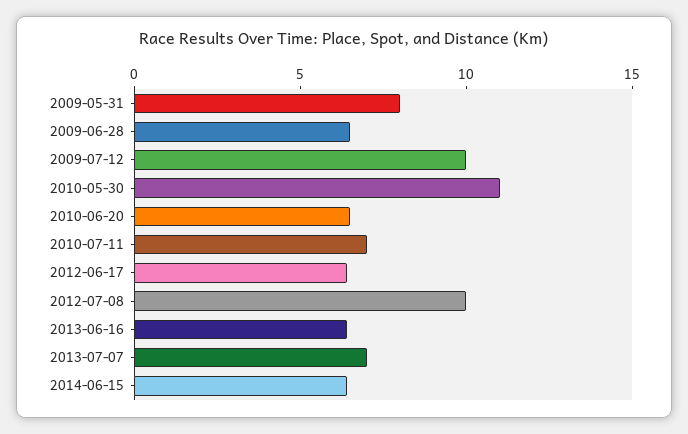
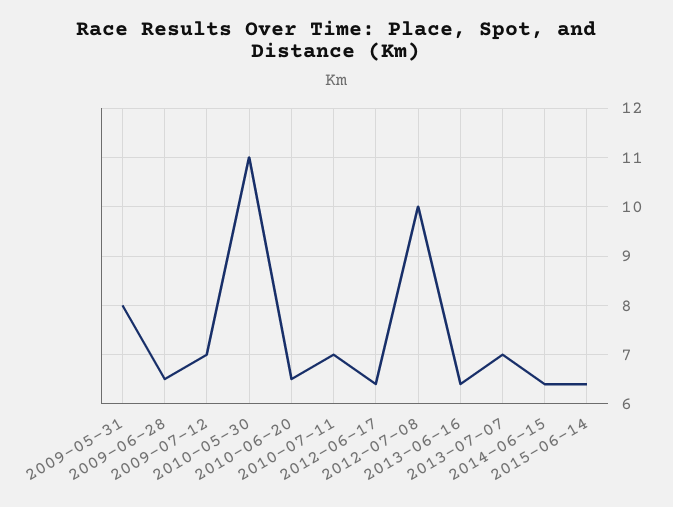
2009-07-12: 10 -> 7
2015-06-14: none -> 6.5

